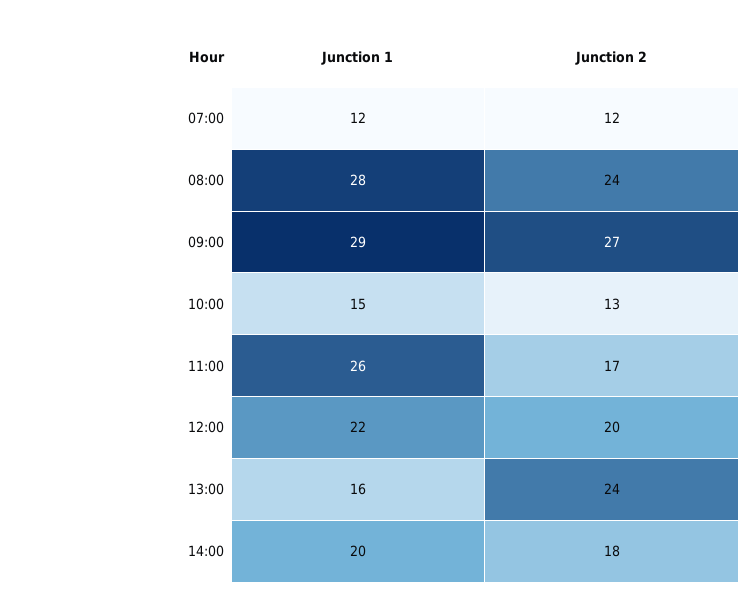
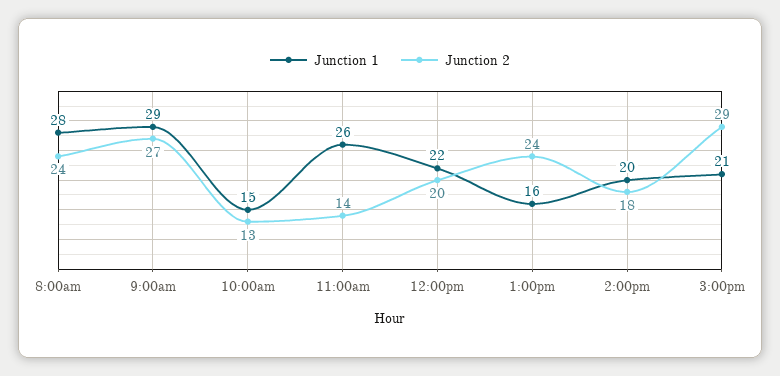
Junction 1, 07:00: 12 -> none
Junction 2, 07:00: 12 -> none
Junction 2, 11:00: 17 -> 14
Junction 1, 3:00pm: none -> 21
Junction 2, 3:00pm: none -> 29

